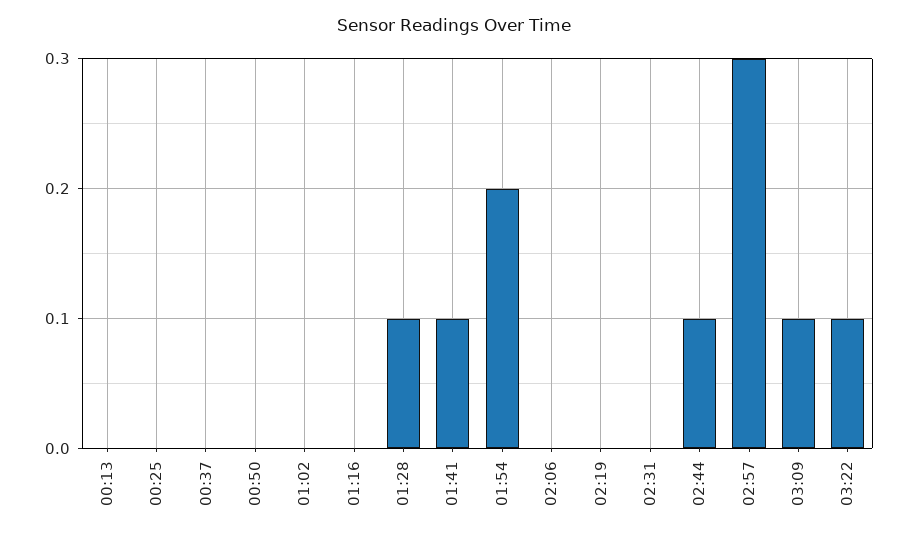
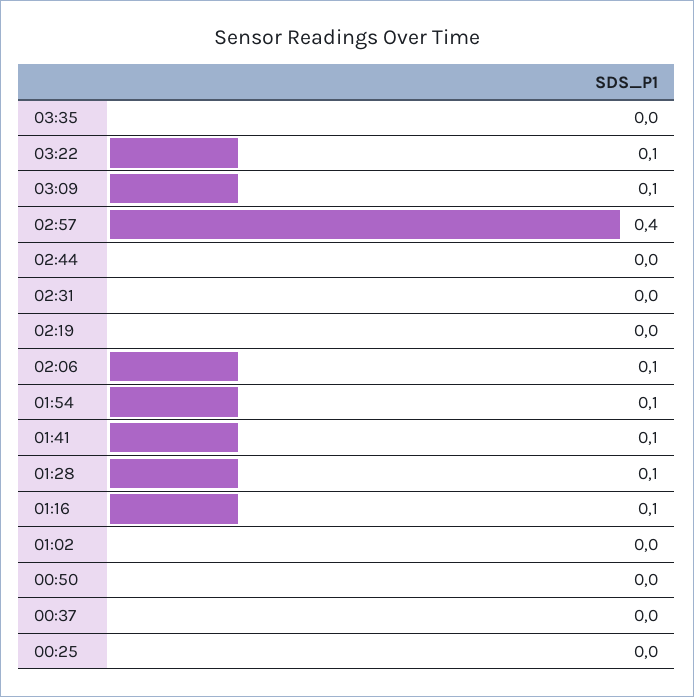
00:13: 0 -> none
01:16: 0 -> 0.1
01:54: 0.2 -> 0.1
02:06: 0 -> 0.1
02:44: 0.1 -> 0
02:57: 0.3 -> 0.4
03:35: none -> 0

